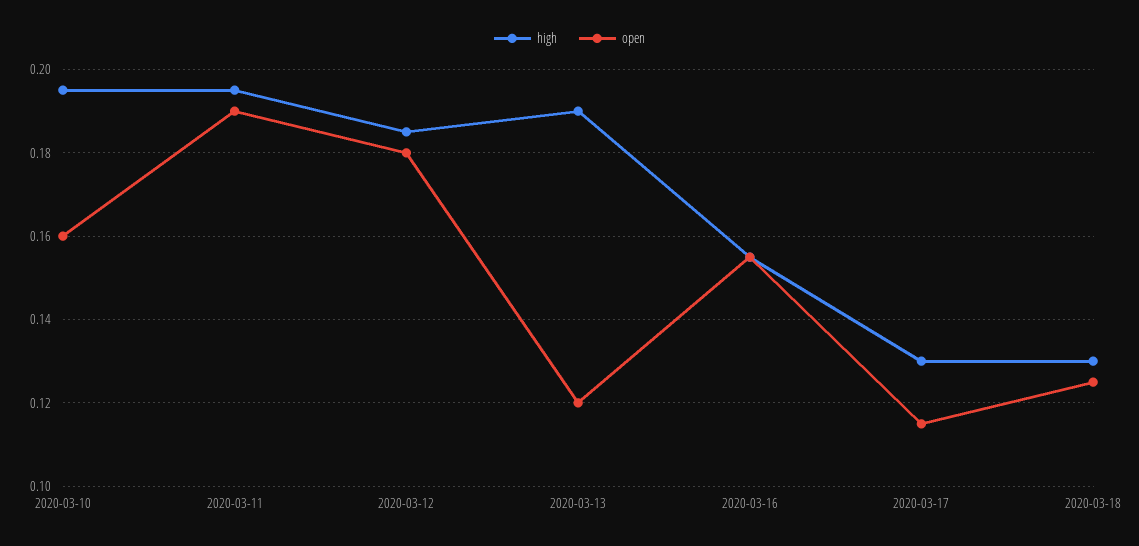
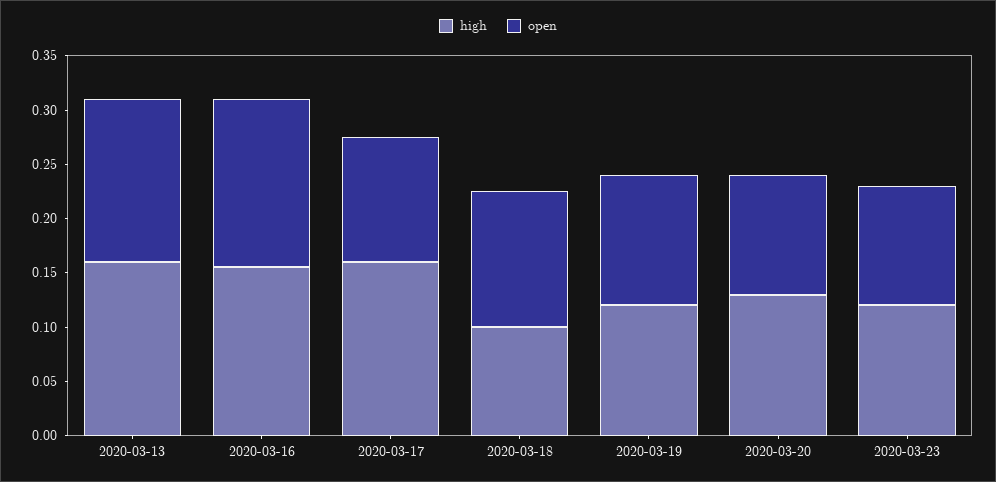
high, 2020-03-10: 0.195 -> none
open, 2020-03-10: 0.16 -> none
high, 2020-03-11: 0.195 -> none
open, 2020-03-11: 0.19 -> none
high, 2020-03-12: 0.185 -> none
open, 2020-03-12: 0.18 -> none
high, 2020-03-13: 0.19 -> 0.16
open, 2020-03-13: 0.12 -> 0.15
high, 2020-03-17: 0.13 -> 0.16
high, 2020-03-18: 0.13 -> 0.1
high, 2020-03-19: none -> 0.12
open, 2020-03-19: none -> 0.12
high, 2020-03-20: none -> 0.13
open, 2020-03-20: none -> 0.11
high, 2020-03-23: none -> 0.12
open, 2020-03-23: none -> 0.11

